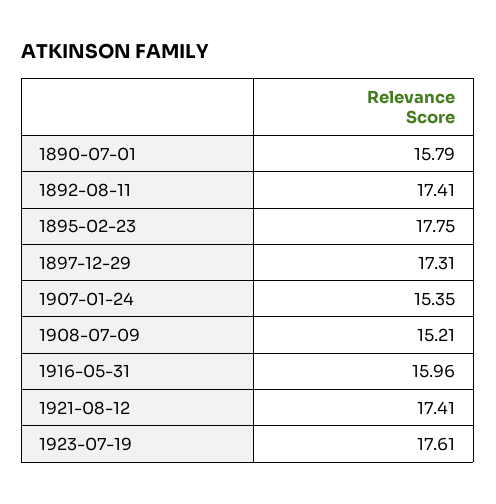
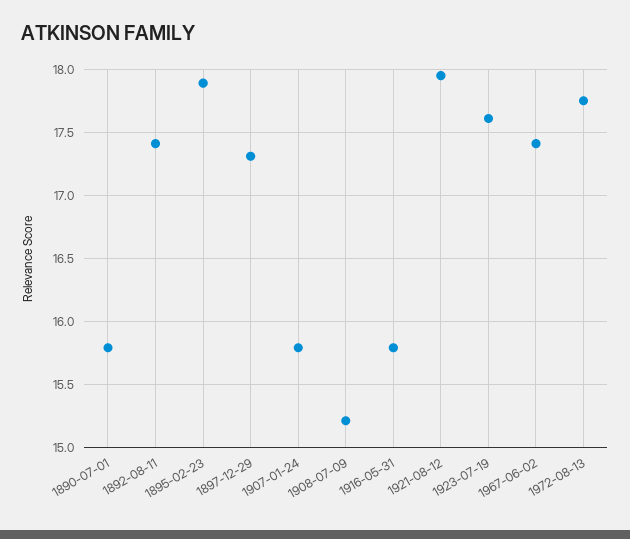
1895-02-23: 17.75 -> 17.9
1907-01-24: 15.35 -> 15.8
1916-05-31: 15.96 -> 15.8
1921-08-12: 17.41 -> 17.95
1967-06-02: none -> 17.4
1972-08-13: none -> 17.75

